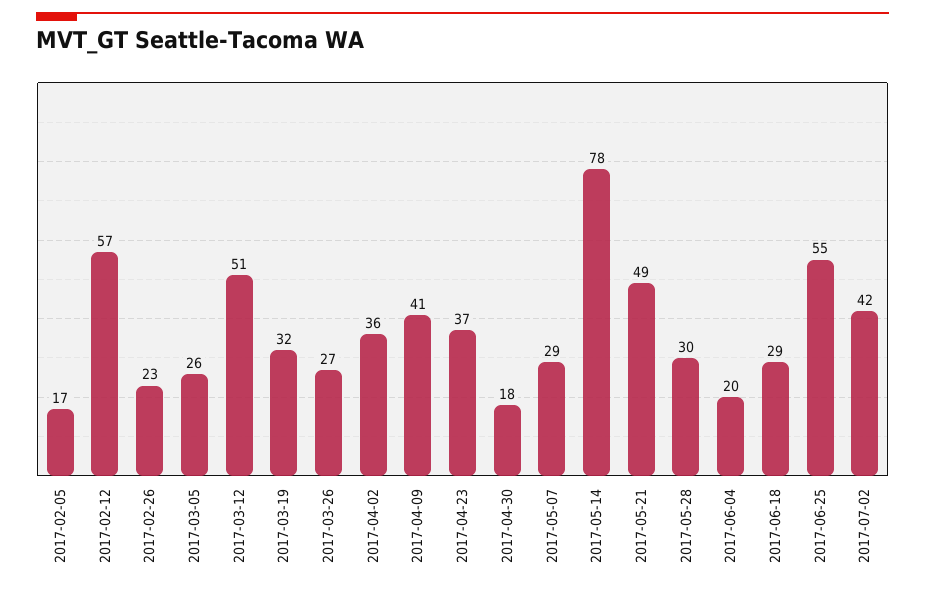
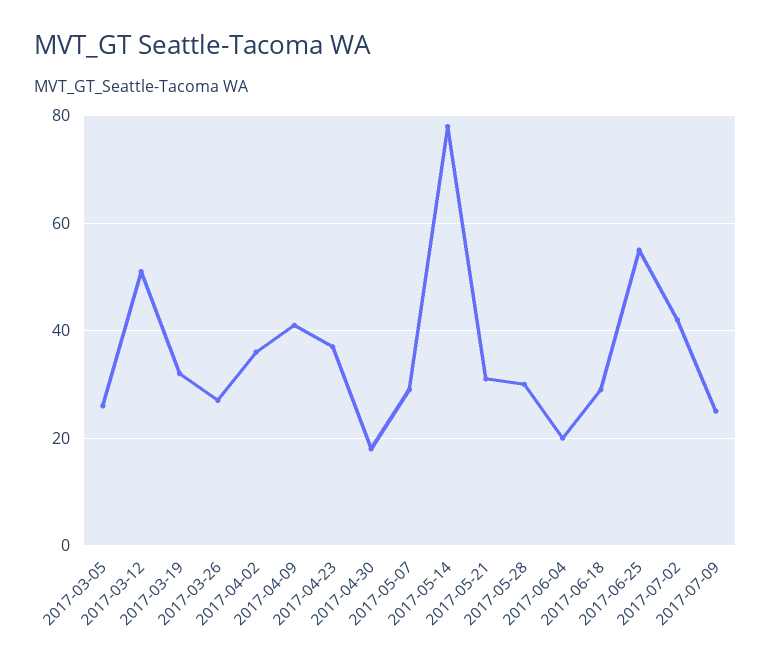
2017-02-05: 17 -> none
2017-02-12: 57 -> none
2017-02-26: 23 -> none
2017-05-21: 49 -> 30
2017-07-09: none -> 25

